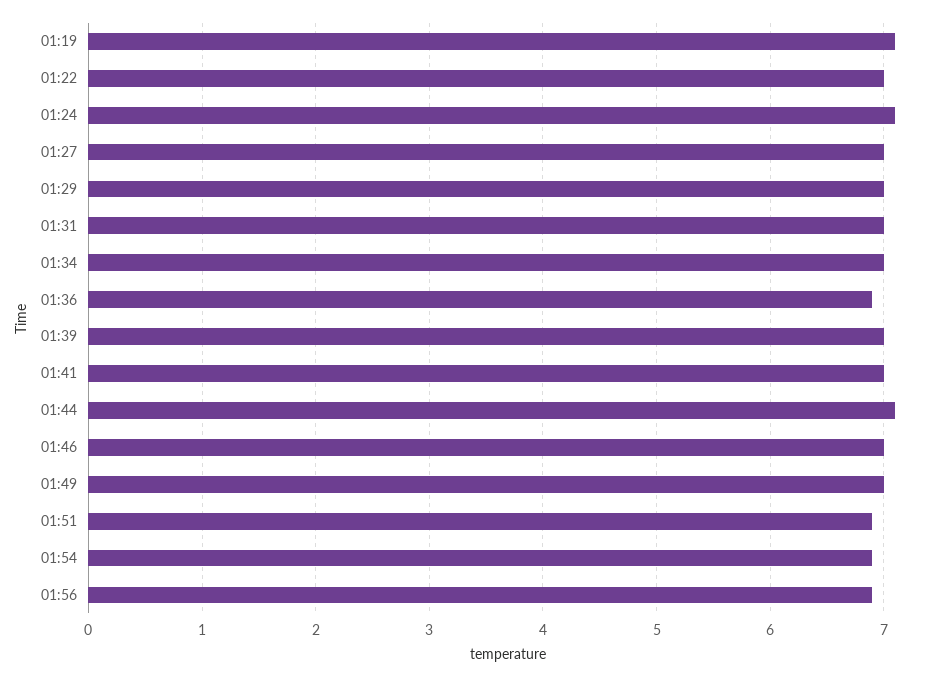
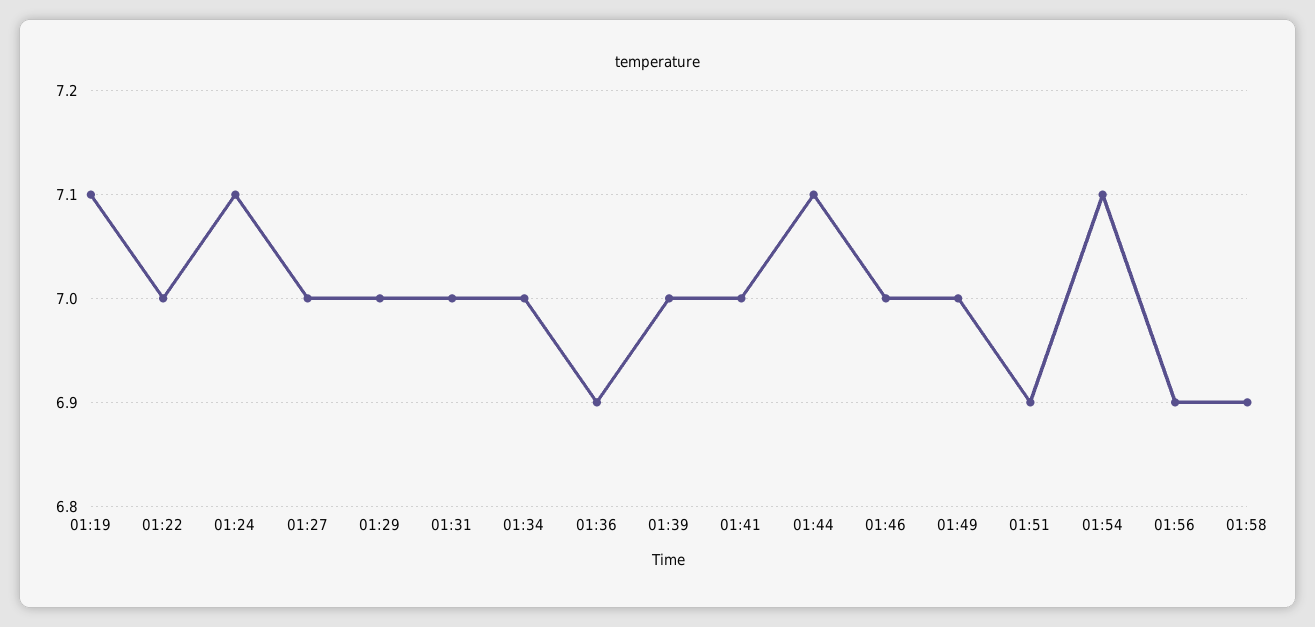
01:54: 6.9 -> 7.1
01:58: none -> 6.9

